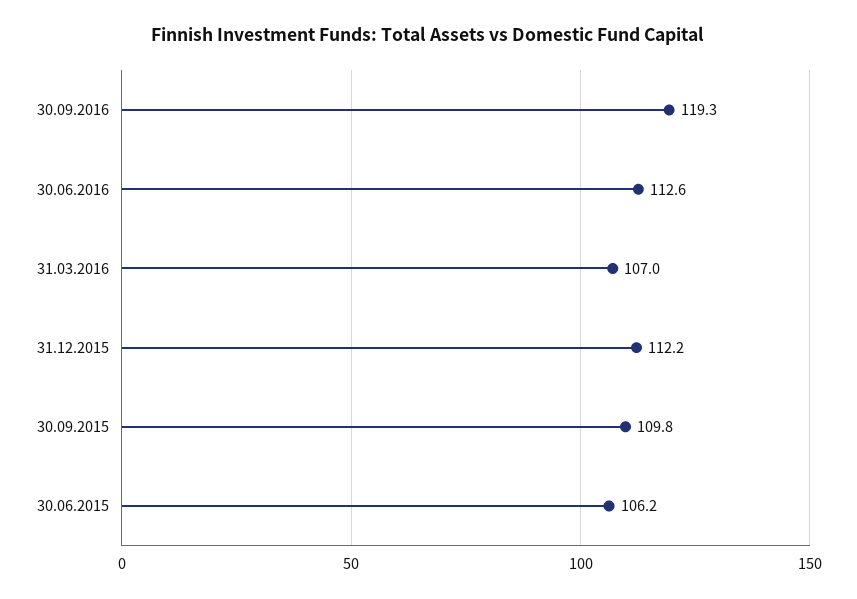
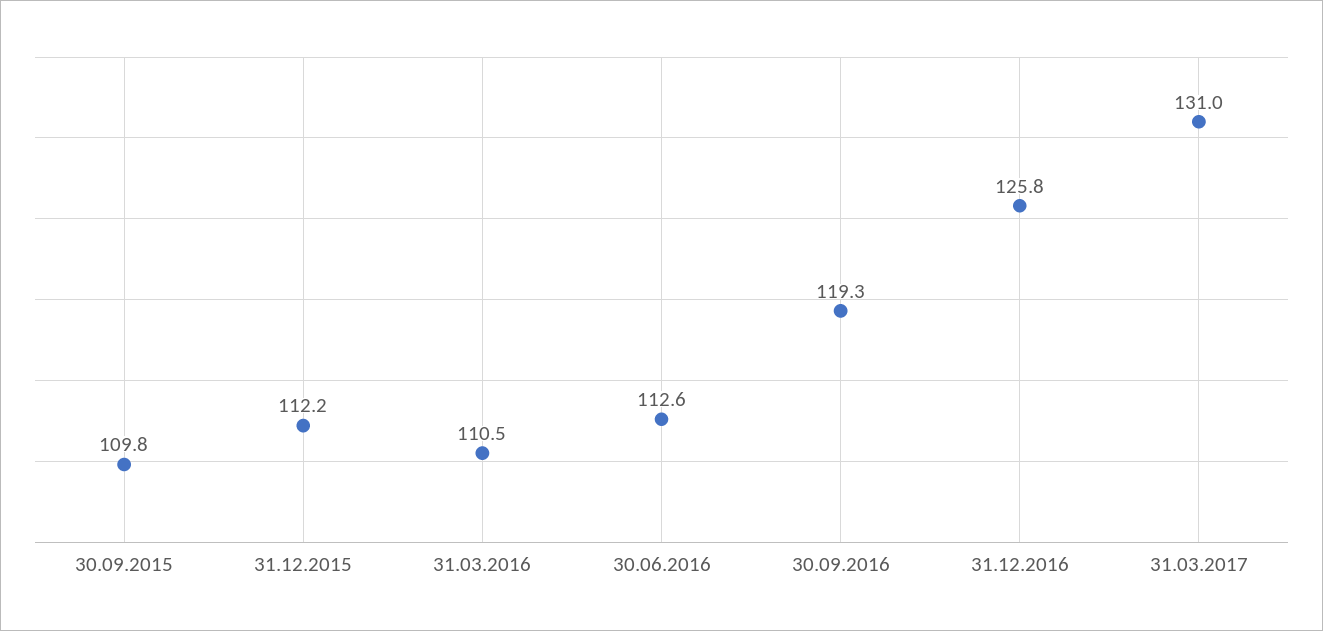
31.03.2016: 107 -> 110.5
30.06.2015: 106.2 -> none
31.12.2016: none -> 125.8
31.03.2017: none -> 131

